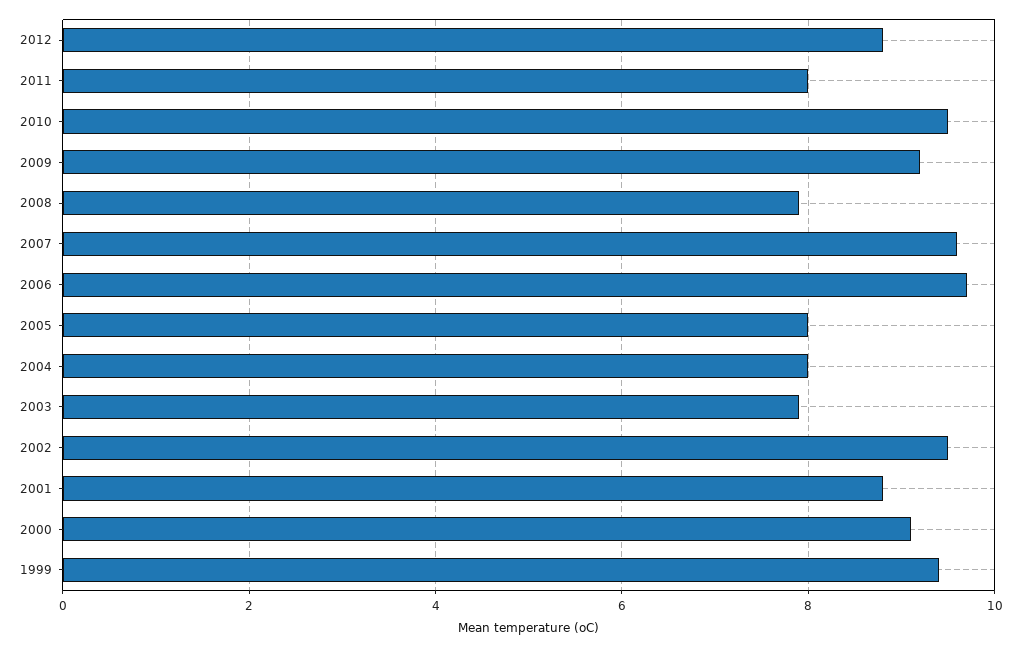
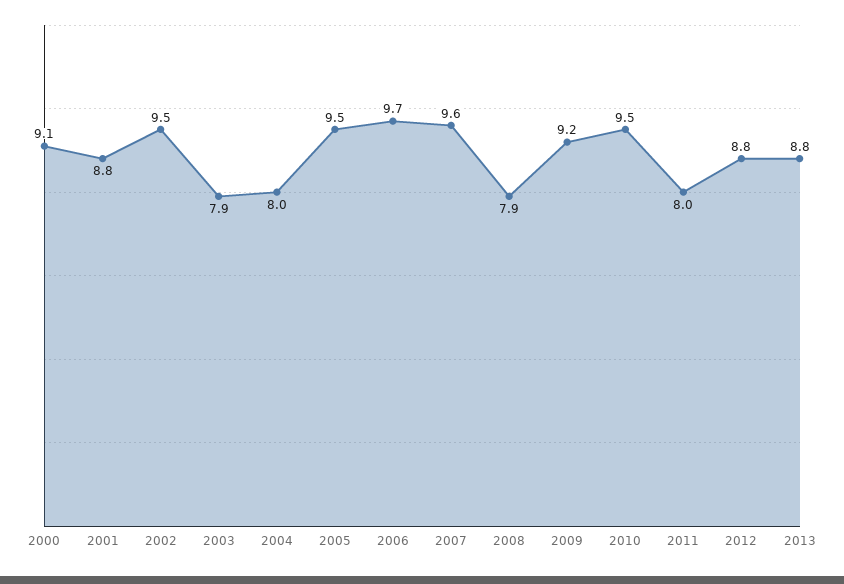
2005: 8 -> 9.5
1999: 9.5 -> none
2013: none -> 8.8

